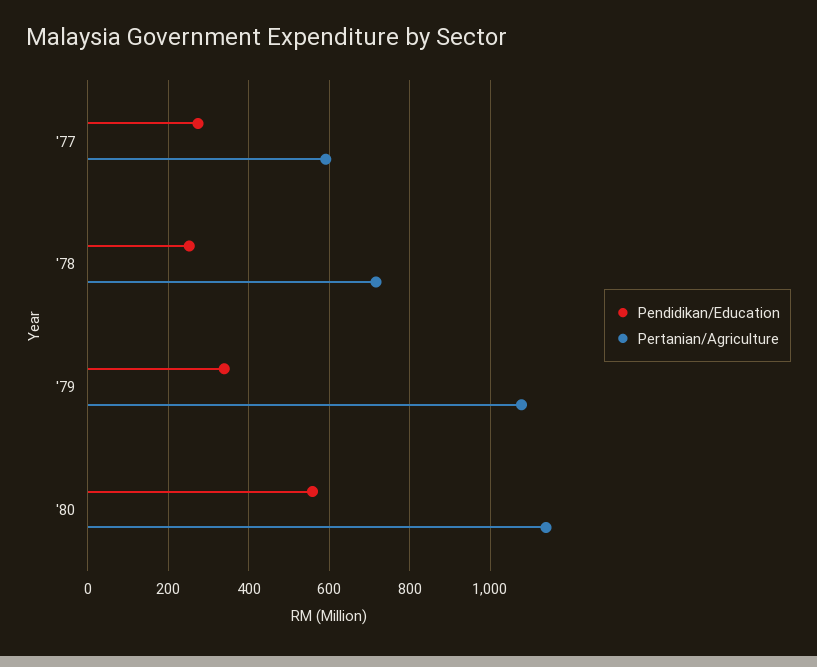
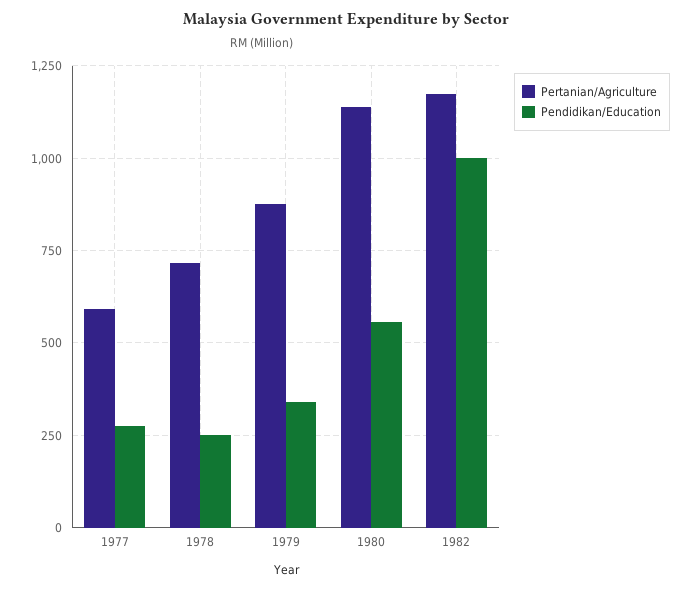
Pertanian/Agriculture, '79: 1080 -> 875
Pertanian/Agriculture, 1982: none -> 1175
Pendidikan/Education, 1982: none -> 1000

